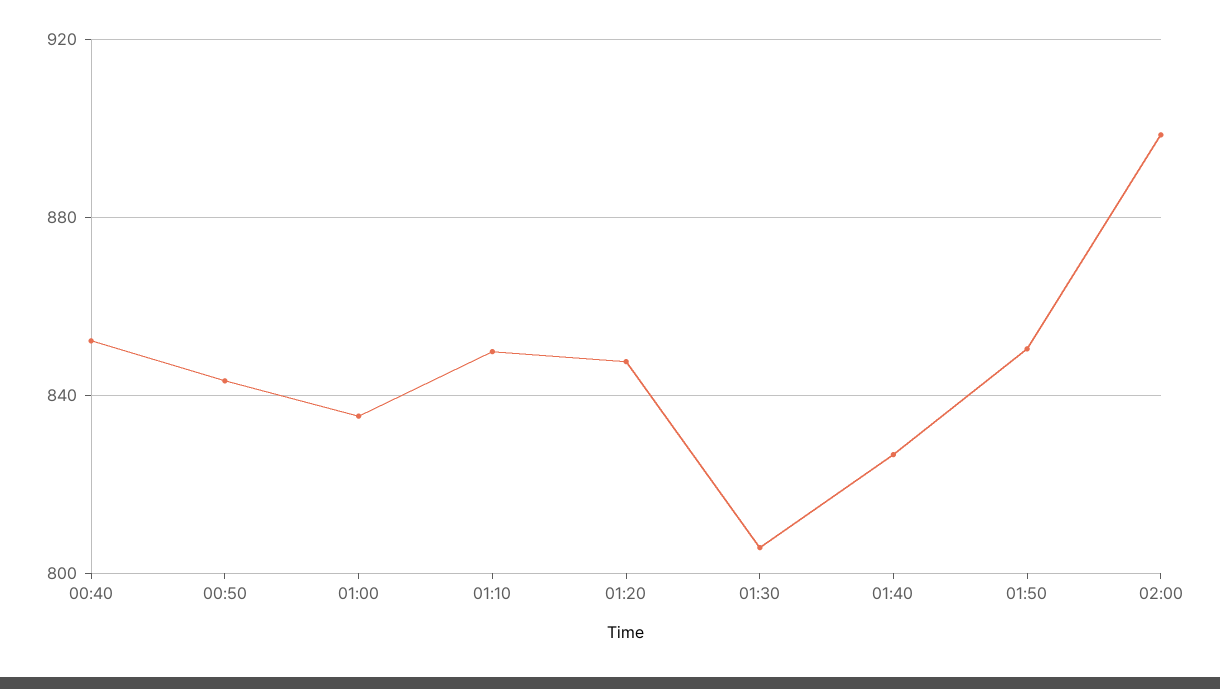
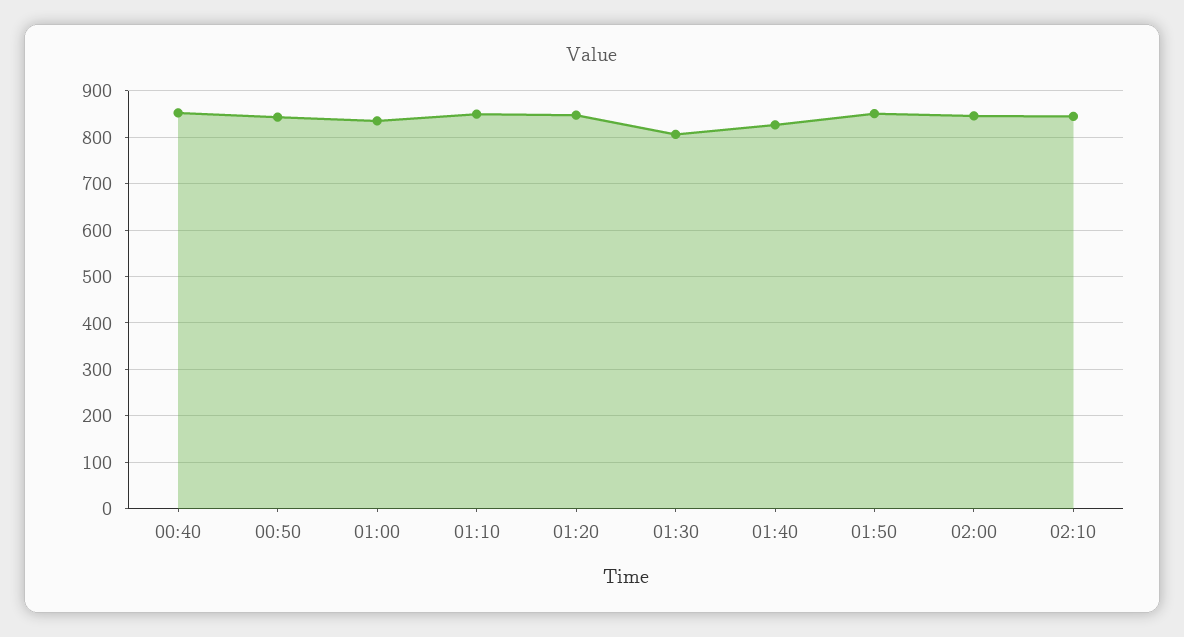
02:00: 900 -> 840
02:10: none -> 840

